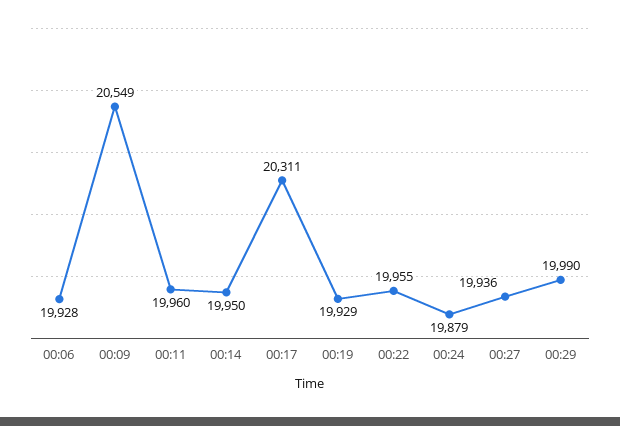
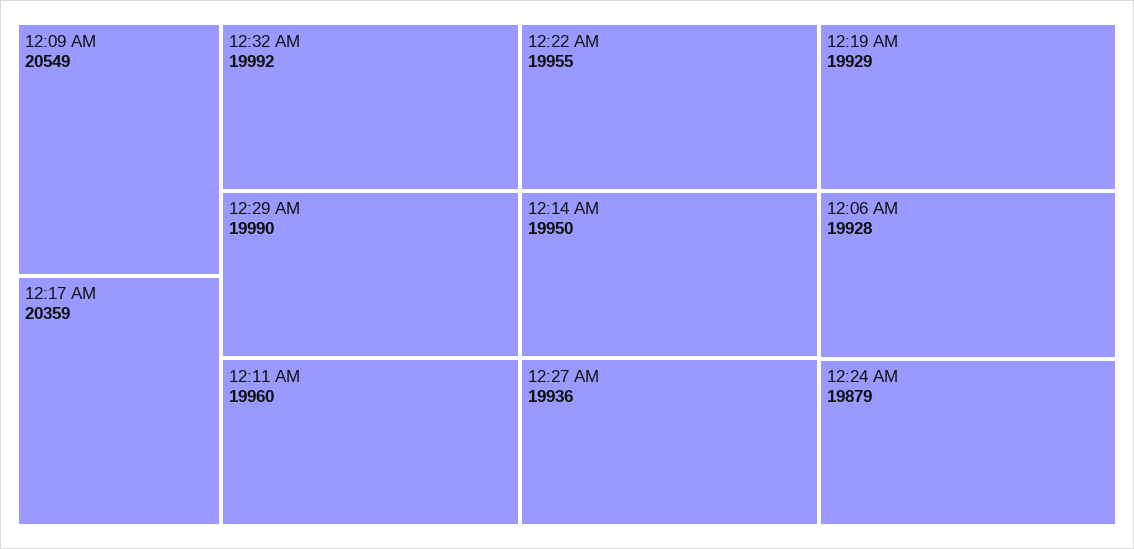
00:17: 20311 -> 20359
12:32 AM: none -> 19992

